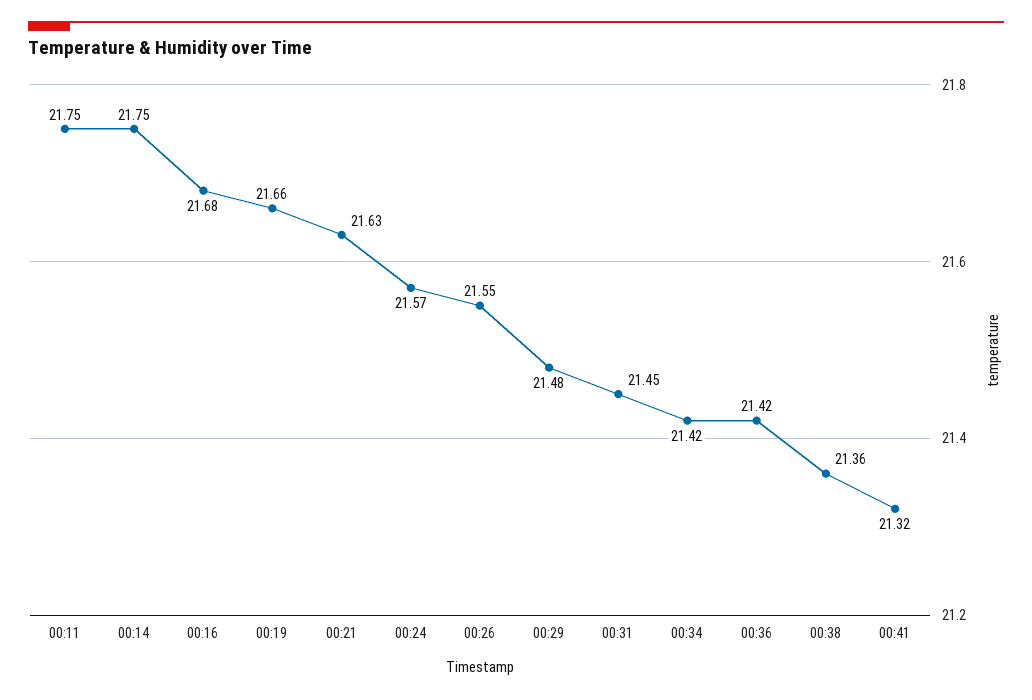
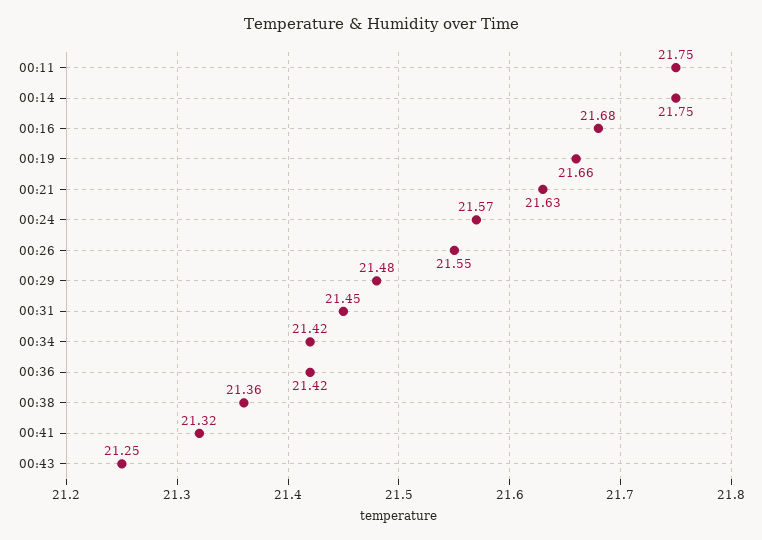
00:43: none -> 21.25

